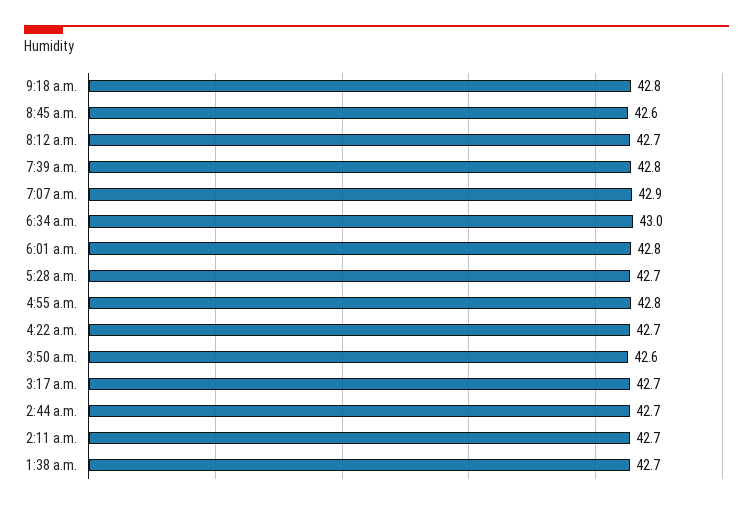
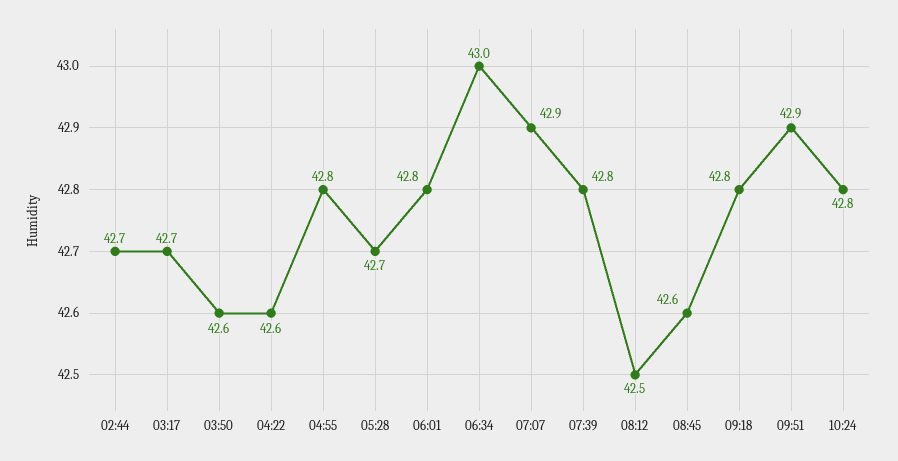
8:12 a.m.: 42.7 -> 42.5
4:22 a.m.: 42.7 -> 42.6
2:11 a.m.: 42.7 -> none
1:38 a.m.: 42.7 -> none
09:51: none -> 42.9
10:24: none -> 42.8

